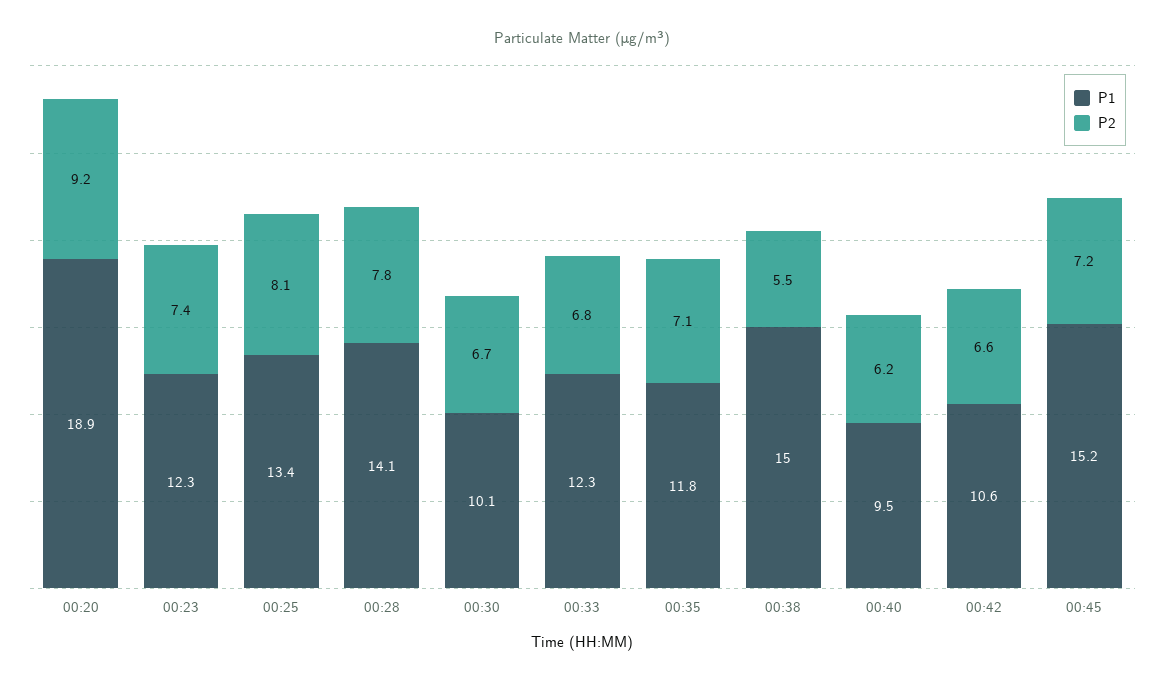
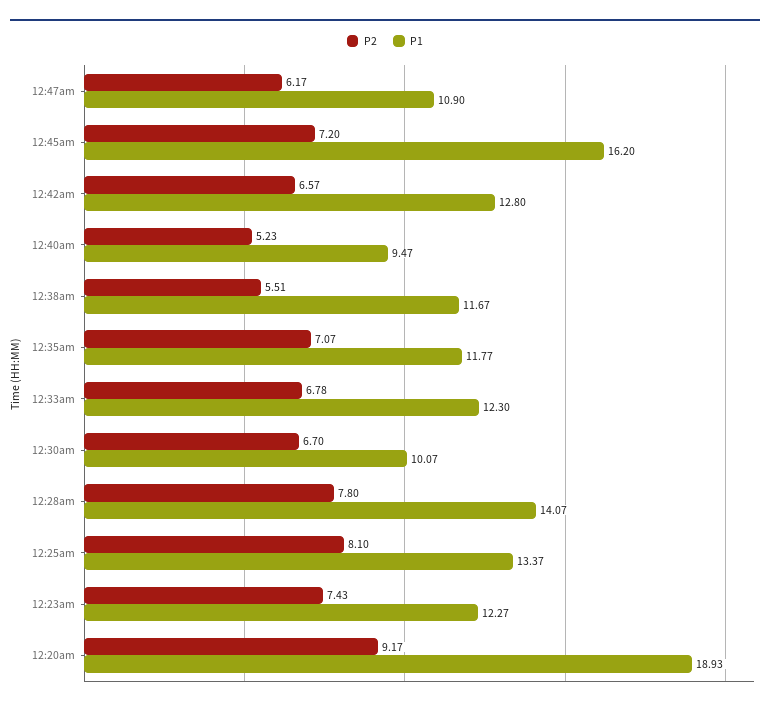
P1, 00:38: 15 -> 11.67
P2, 00:40: 6.2 -> 5.23
P1, 00:42: 10.6 -> 12.8
P1, 00:45: 15.2 -> 16.2
P2, 12:47am: none -> 6.17
P1, 12:47am: none -> 10.9

